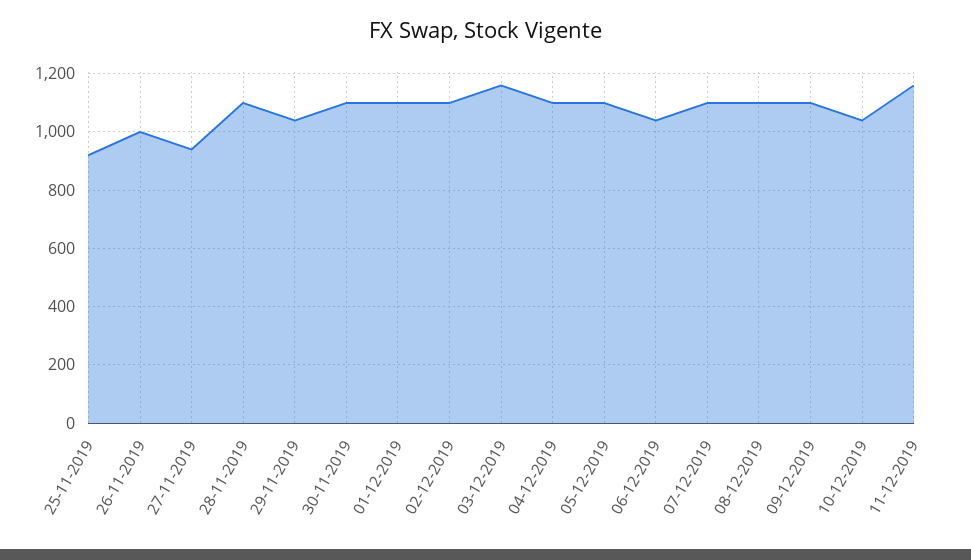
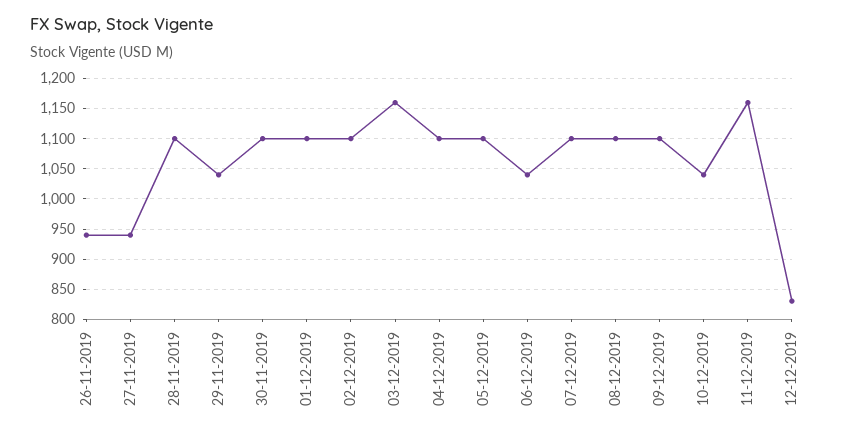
25-11-2019: 925 -> none
26-11-2019: 1000 -> 940
12-12-2019: none -> 830

